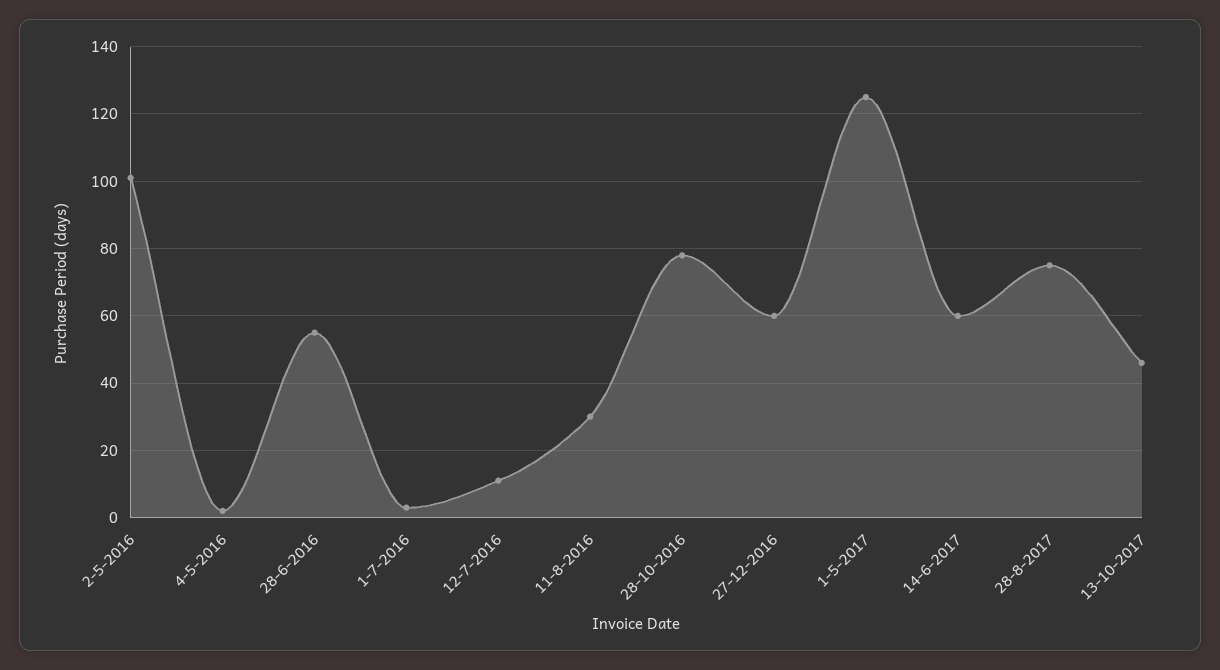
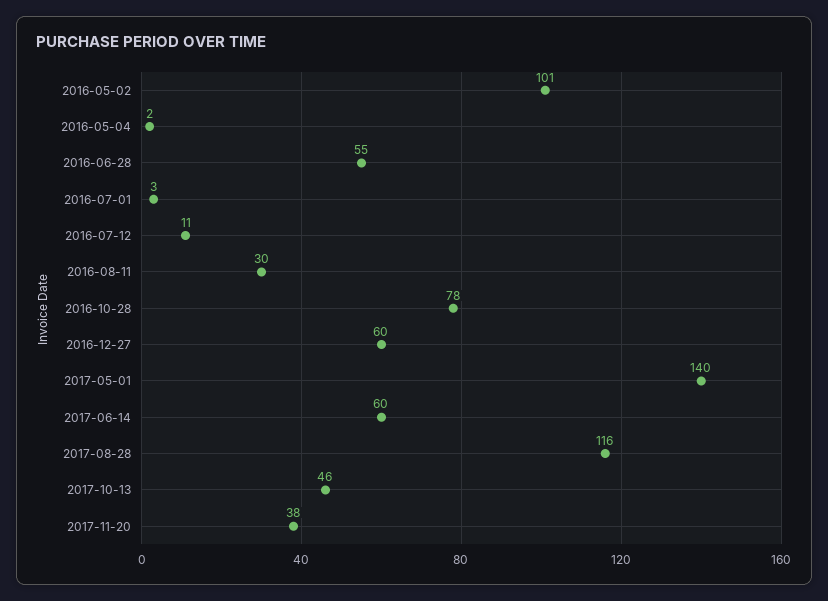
1-5-2017: 125 -> 140
28-8-2017: 75 -> 116
2017-11-20: none -> 38

